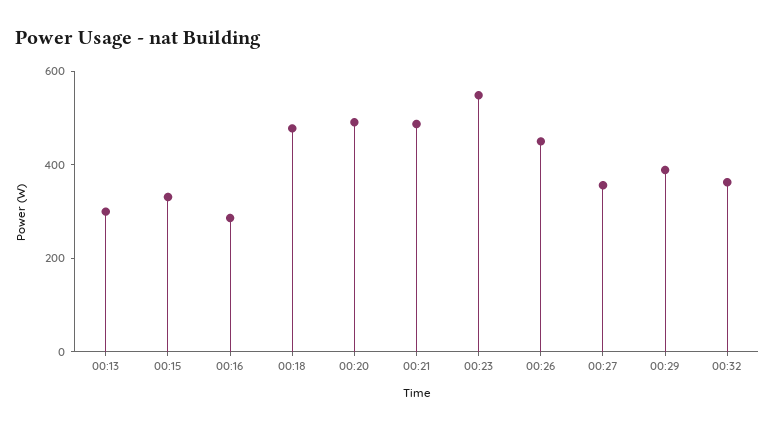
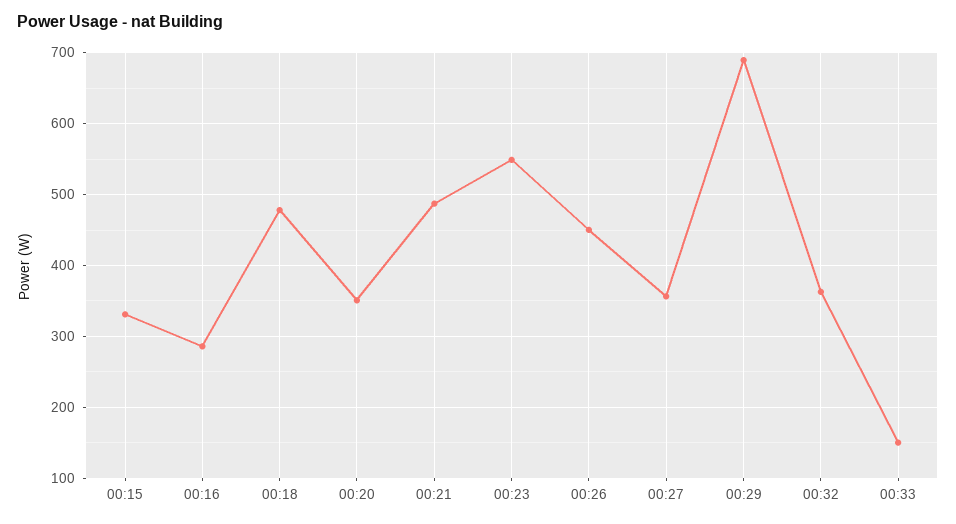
00:13: 300 -> none
00:20: 500 -> 350
00:29: 400 -> 690
00:33: none -> 150

